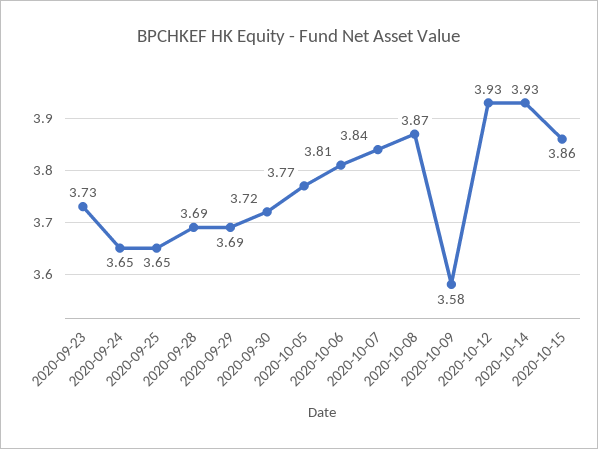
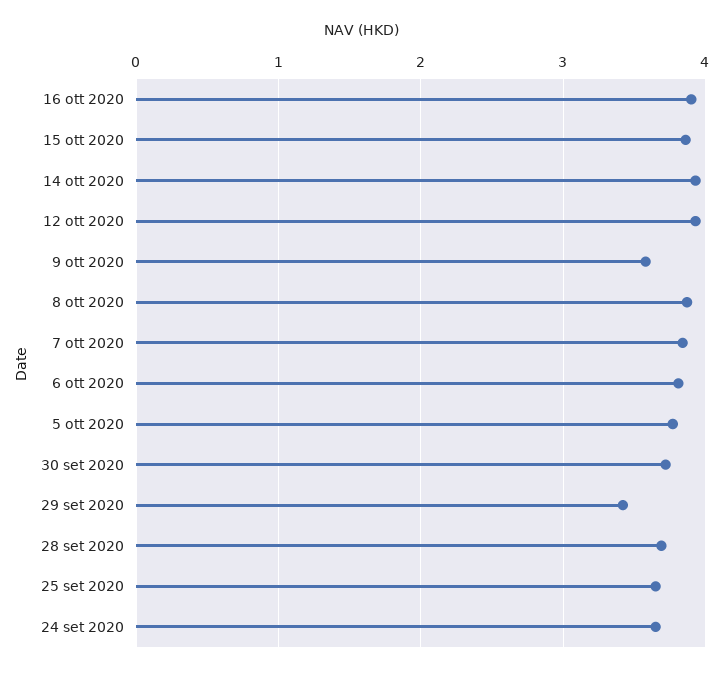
2020-09-23: 3.73 -> none
2020-09-29: 3.69 -> 3.4
16 ott 2020: none -> 3.9

